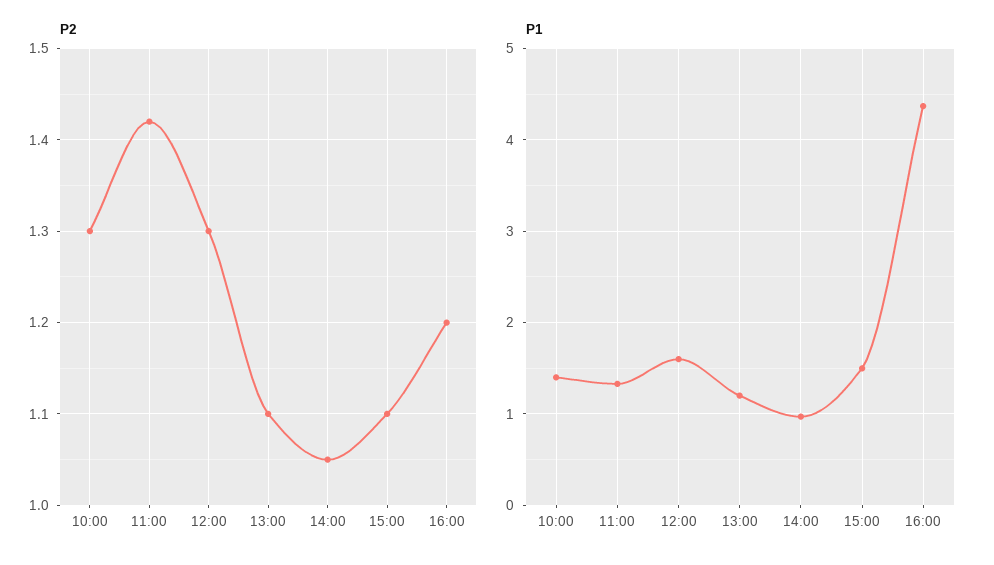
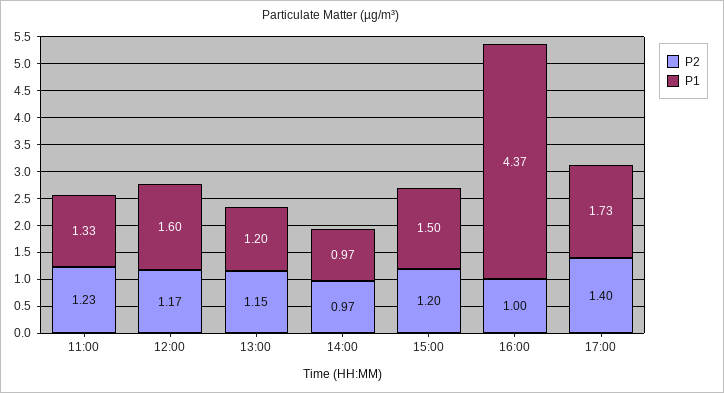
P2, 10:00: 1.3 -> none
P2, 11:00: 1.42 -> 1.23
P2, 12:00: 1.3 -> 1.17
P2, 13:00: 1.1 -> 1.15
P2, 14:00: 1.05 -> 0.97
P2, 15:00: 1.1 -> 1.2
P2, 16:00: 1.2 -> 1
P1, 10:00: 1.4 -> none
P2, 17:00: none -> 1.4
P1, 17:00: none -> 1.73

